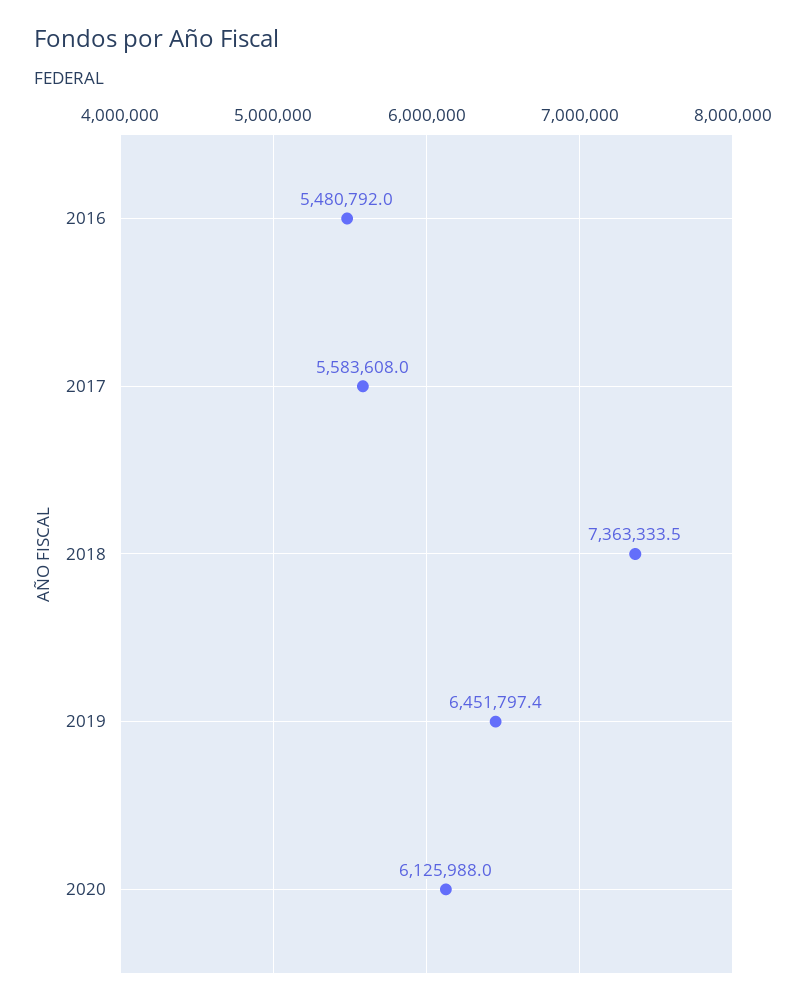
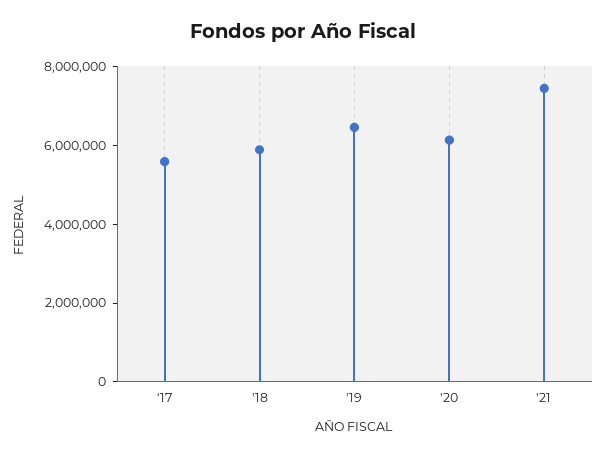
2016: 5480792 -> none
2018: 7363333.5 -> 6000000
'21: none -> 7500000

